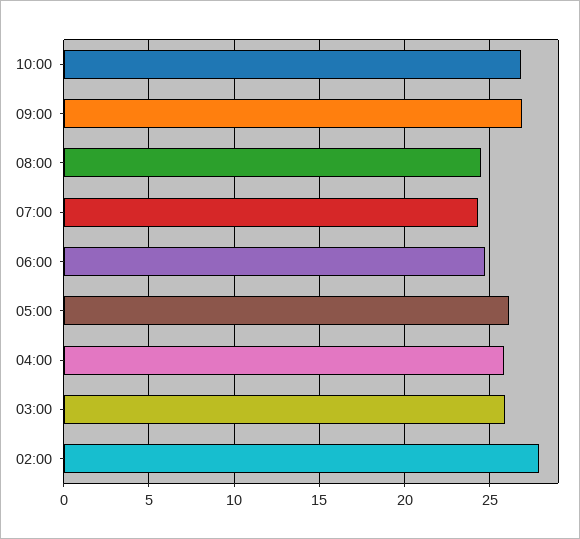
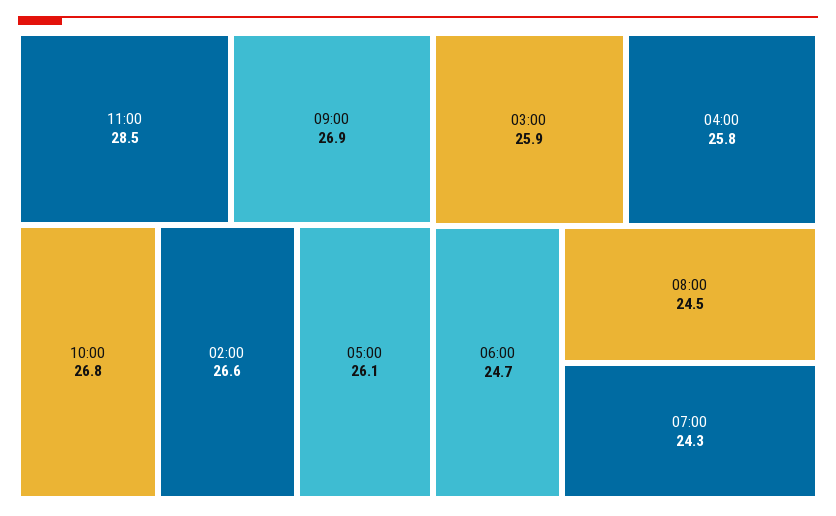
02:00: 28 -> 26.6
11:00: none -> 28.5

